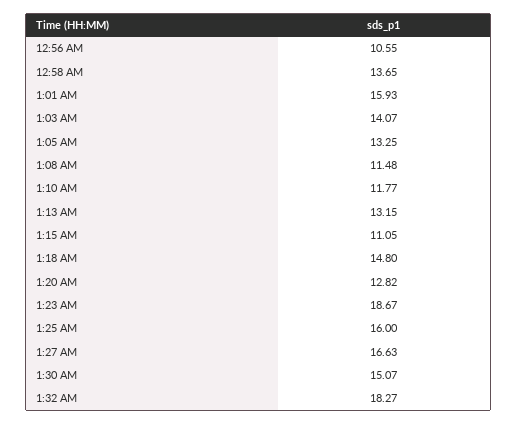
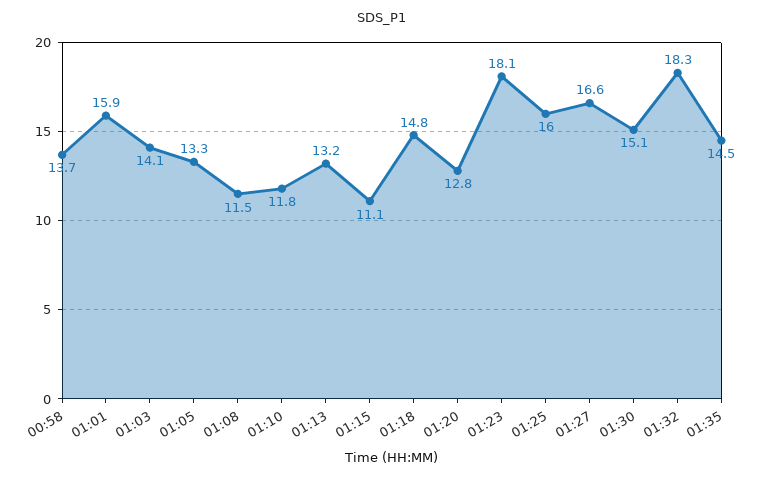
12:56 AM: 10.55 -> none
1:23 AM: 18.67 -> 18.1
01:35: none -> 14.5

